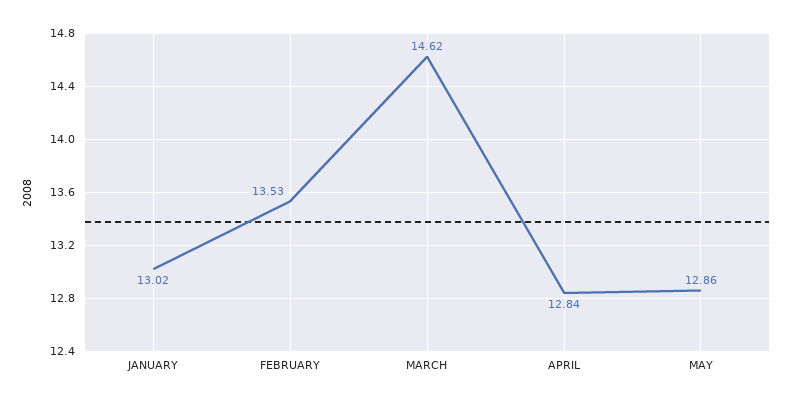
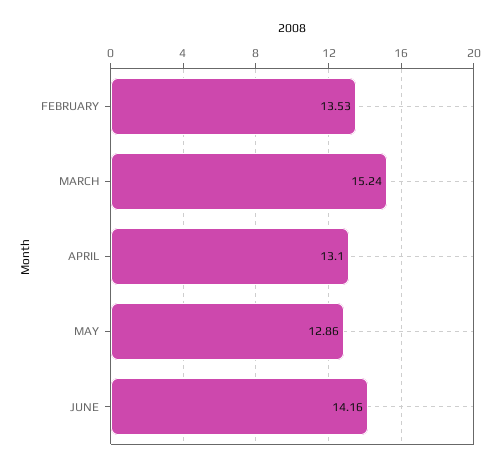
JANUARY: 13.02 -> none
MARCH: 14.62 -> 15.24
APRIL: 12.84 -> 13.1
JUNE: none -> 14.16

